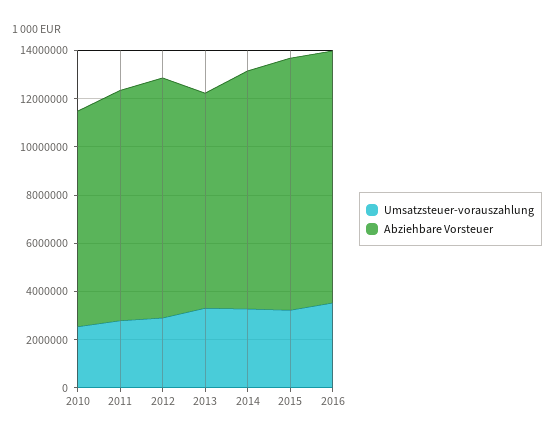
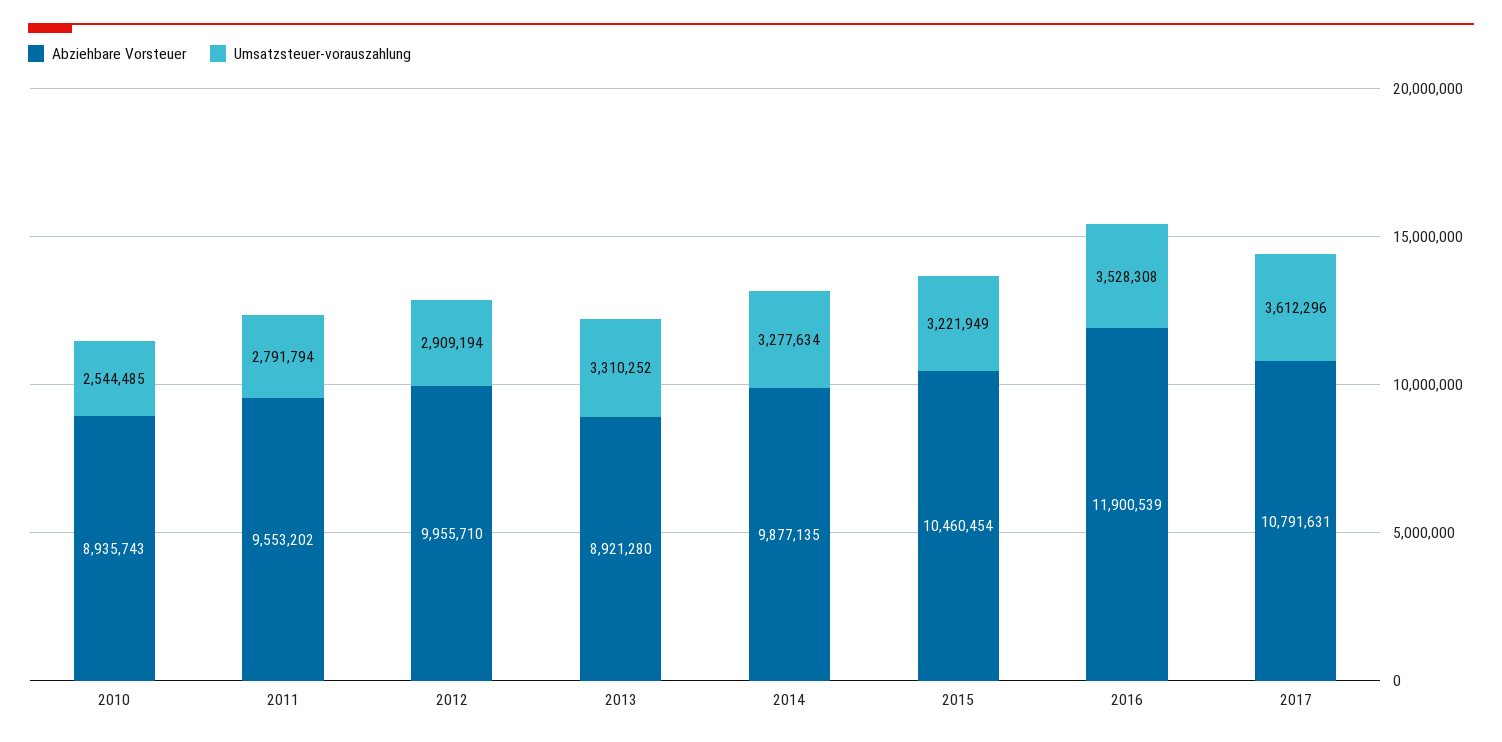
Abziehbare Vorsteuer, 2016: 10500000 -> 11900539
Abziehbare Vorsteuer, 2017: none -> 10791631
Umsatzsteuer-vorauszahlung, 2017: none -> 3612296

